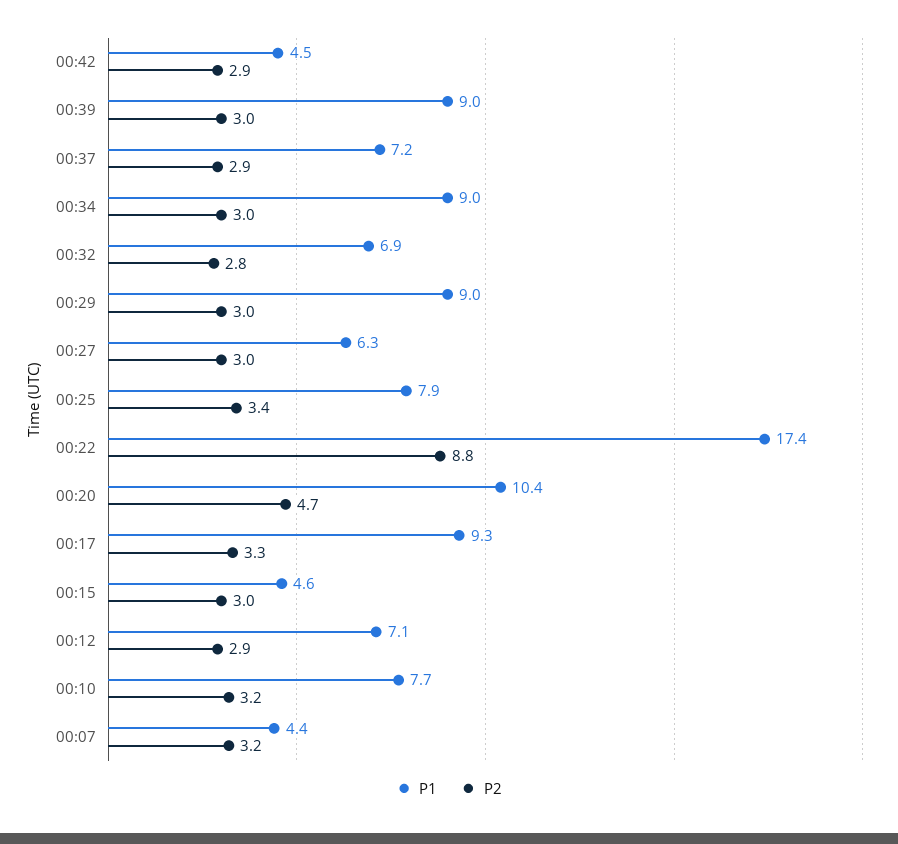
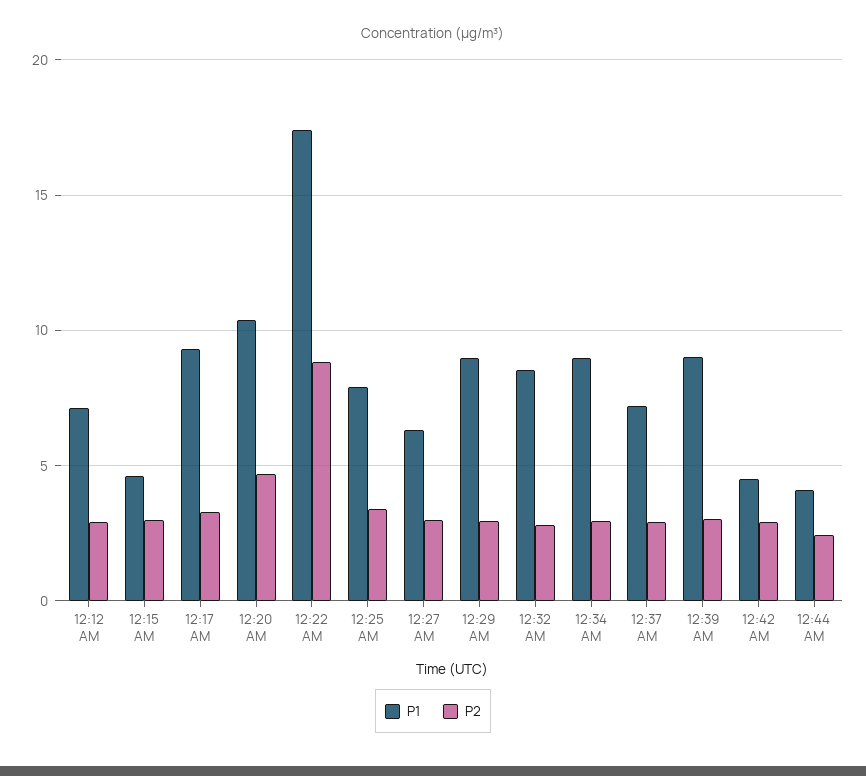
P1, 00:32: 6.9 -> 8.5
P1, 00:10: 7.7 -> none
P2, 00:10: 3.2 -> none
P1, 00:07: 4.4 -> none
P2, 00:07: 3.2 -> none
P1, 12:44 AM: none -> 4
P2, 12:44 AM: none -> 2.5

